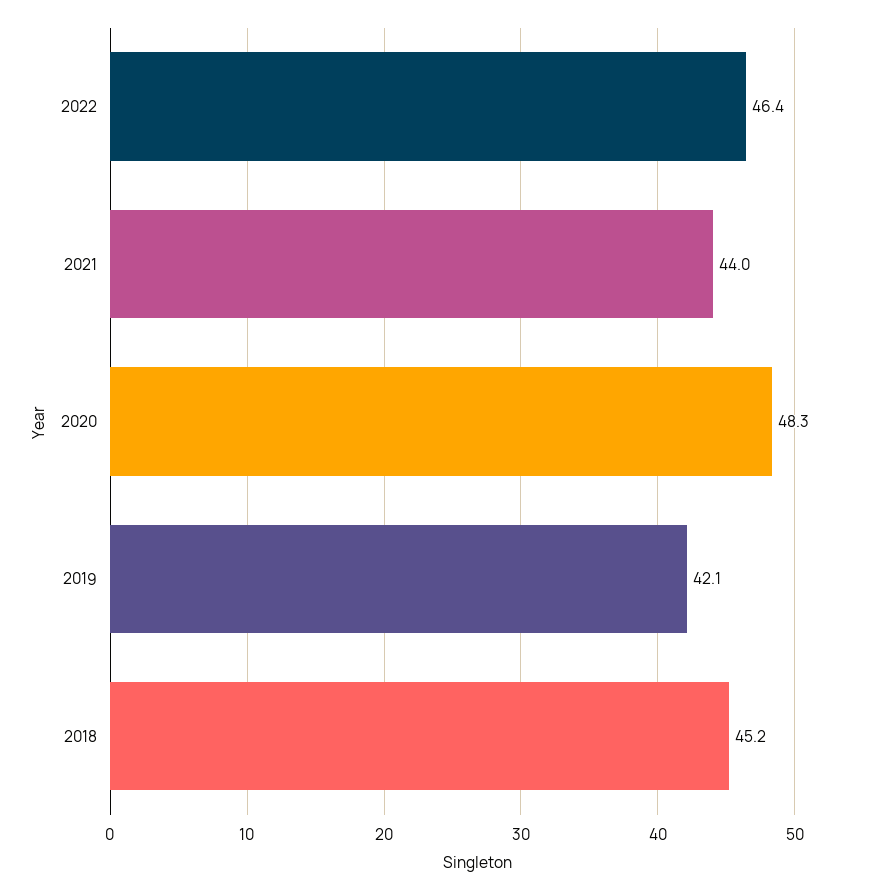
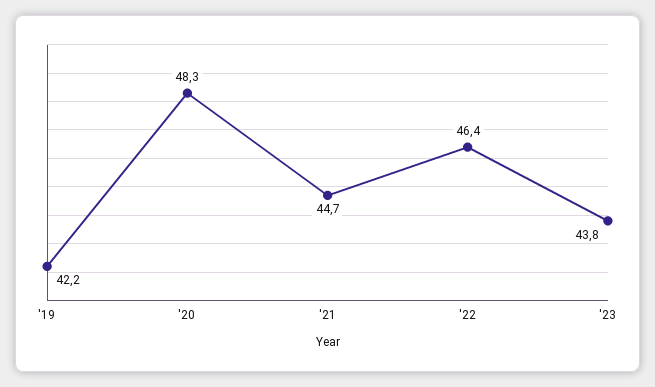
2021: 44 -> 44.7
2019: 42.1 -> 42.2
2018: 45.2 -> none
'23: none -> 43.8

